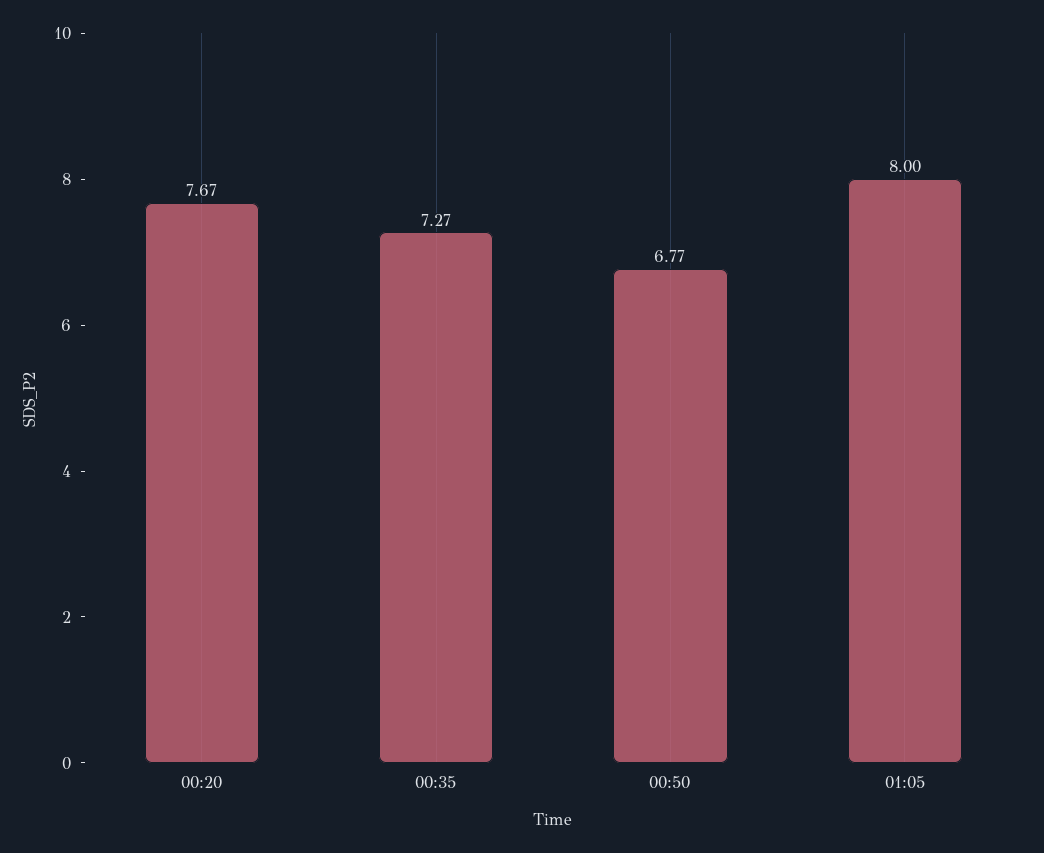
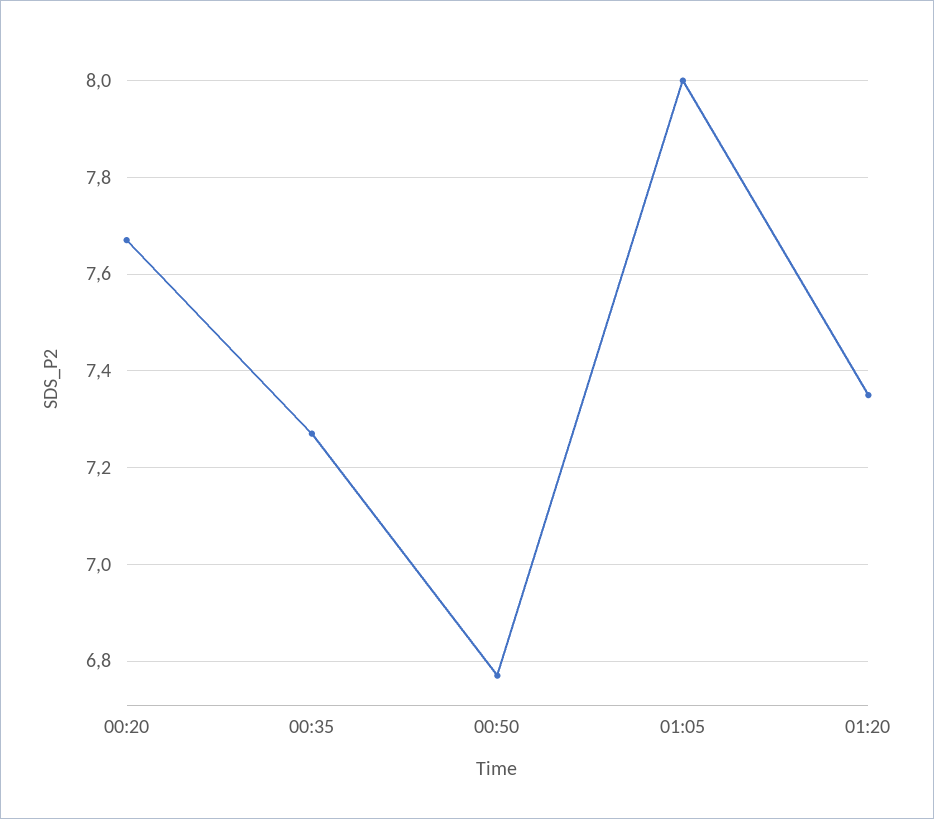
01:20: none -> 7.35

